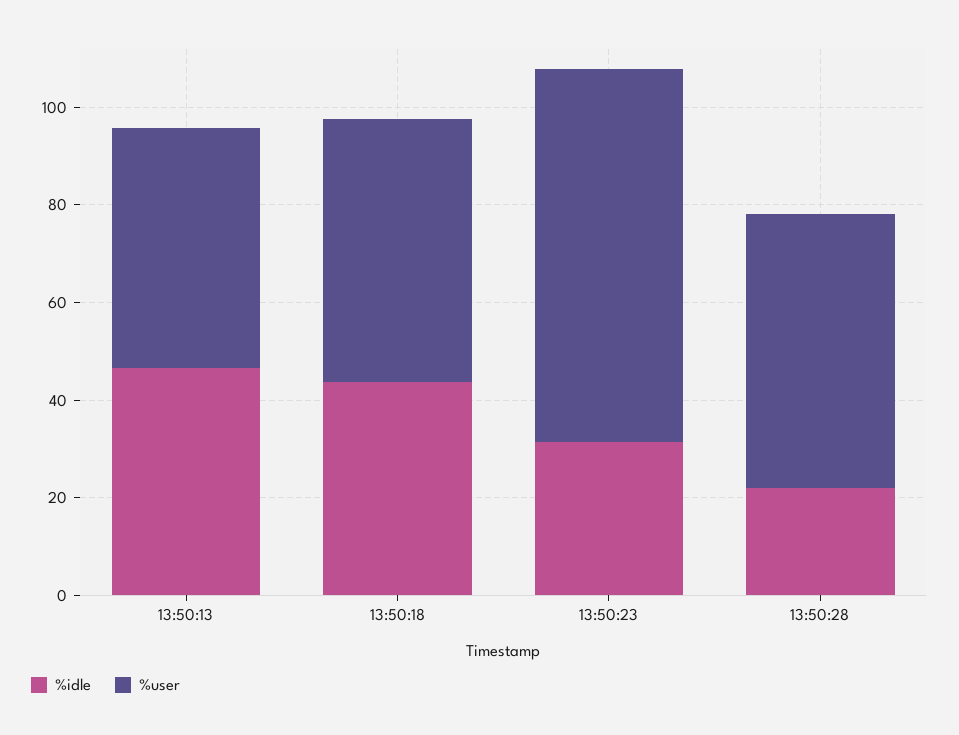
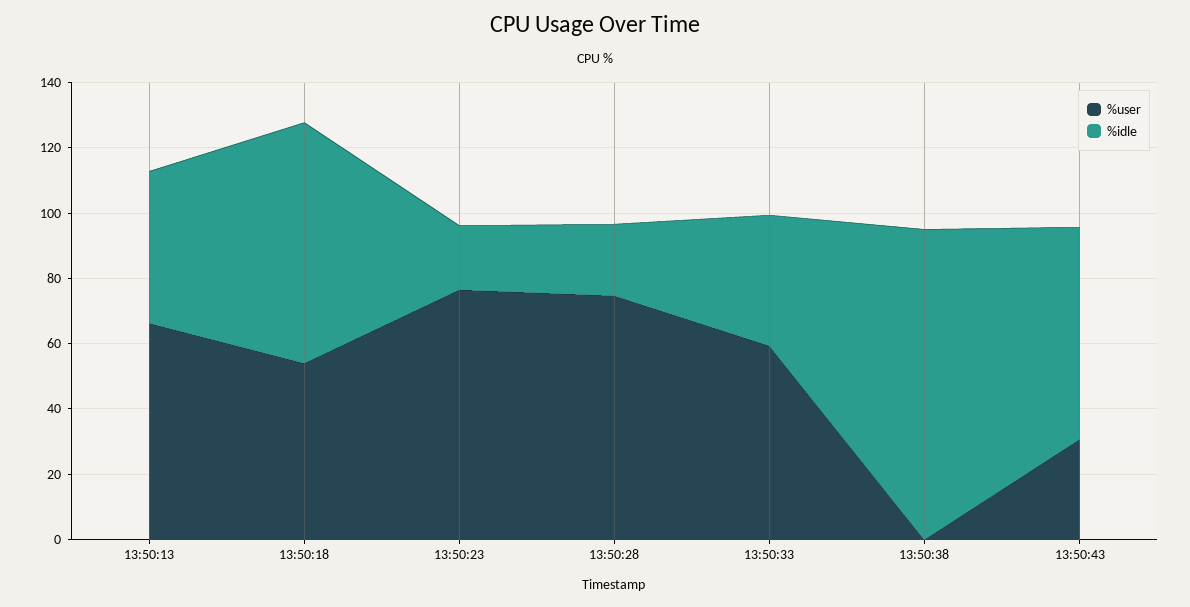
%user, 13:50:13: 50 -> 65
%idle, 13:50:18: 45 -> 75
%idle, 13:50:23: 30 -> 20
%user, 13:50:28: 55 -> 75
%user, 13:50:33: none -> 60
%idle, 13:50:33: none -> 40
%user, 13:50:38: none -> 0
%idle, 13:50:38: none -> 95
%user, 13:50:43: none -> 30
%idle, 13:50:43: none -> 65

